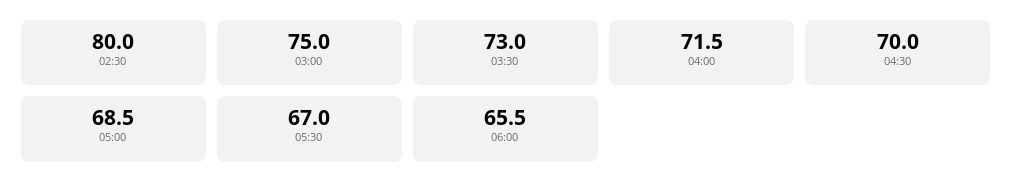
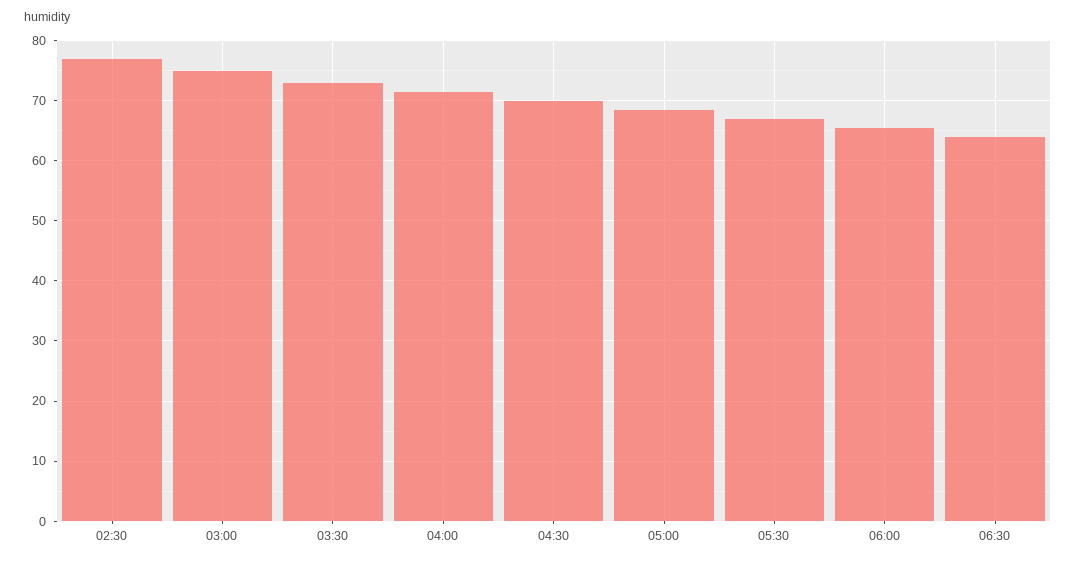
02:30: 80 -> 77
06:30: none -> 64

